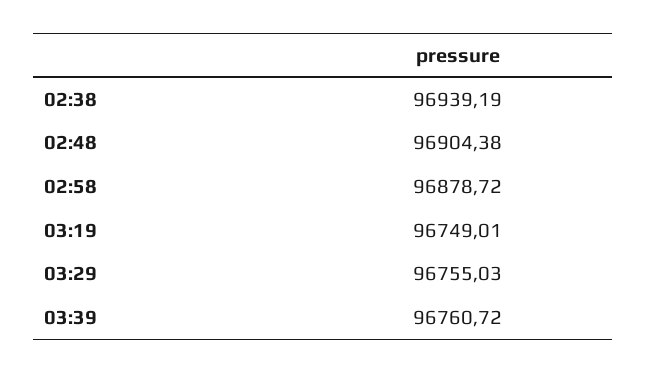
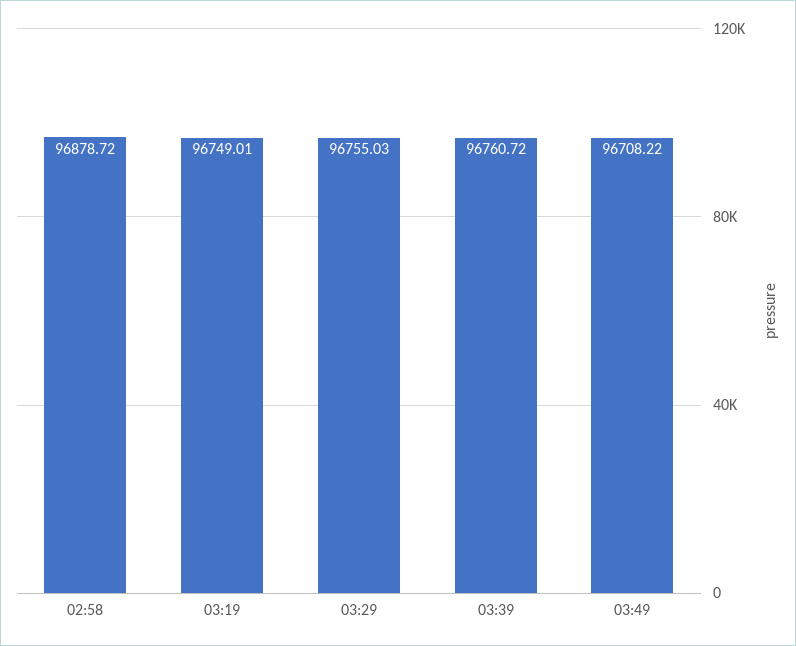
02:38: 96939.19 -> none
02:48: 96904.38 -> none
03:49: none -> 96708.22

